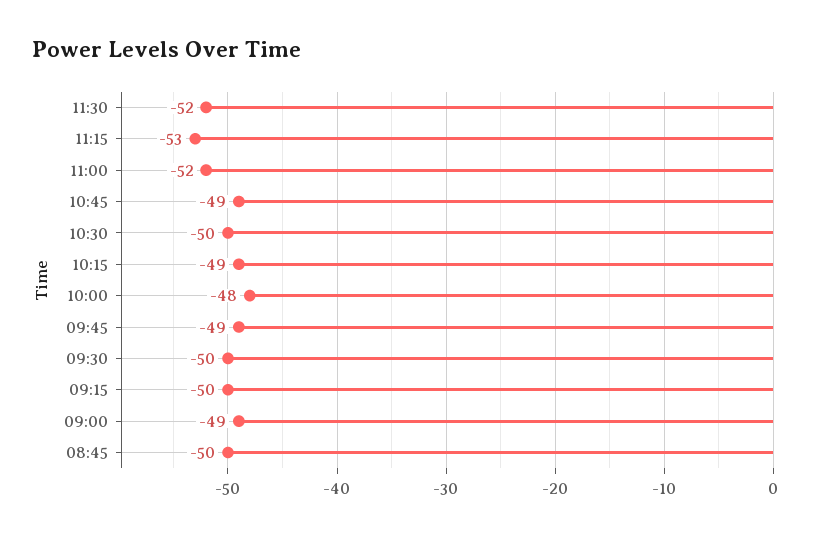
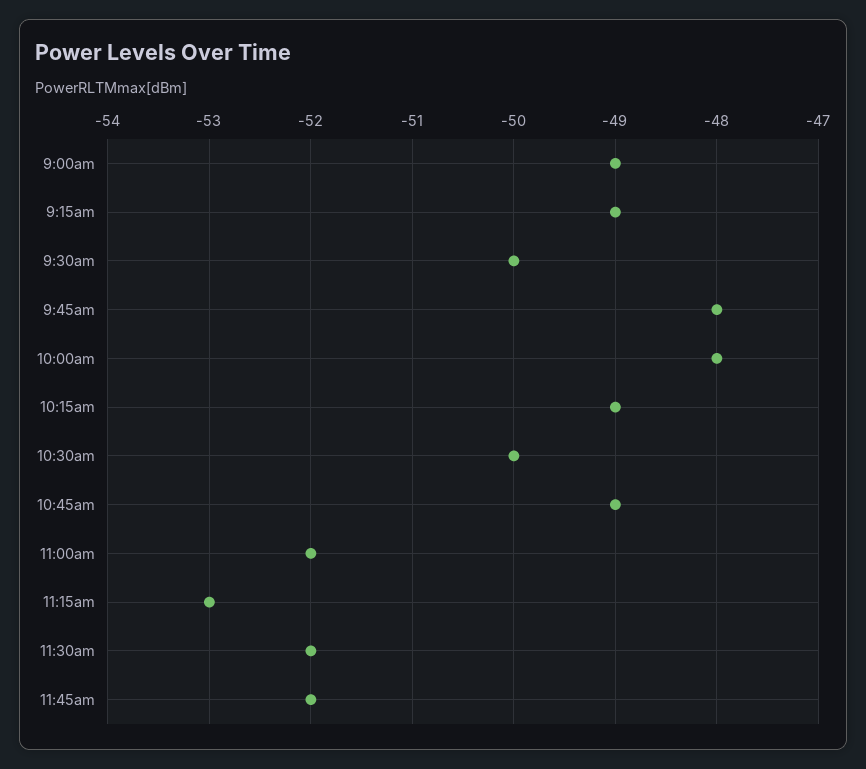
09:45: -49 -> -48
09:15: -50 -> -49
08:45: -50 -> none
11:45am: none -> -52

